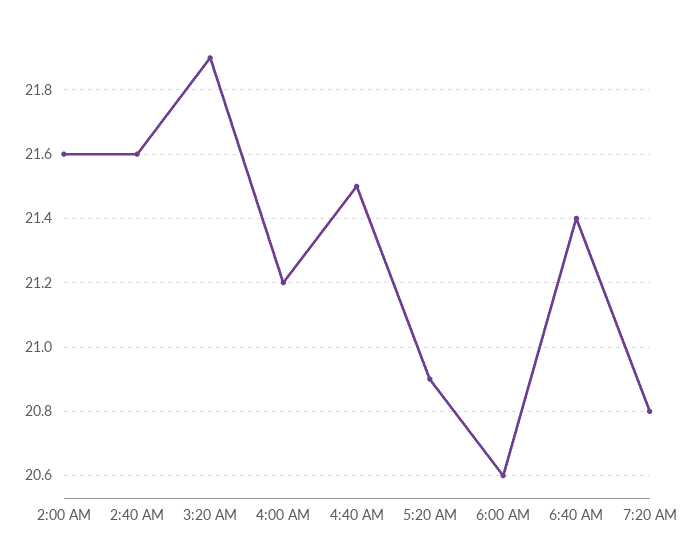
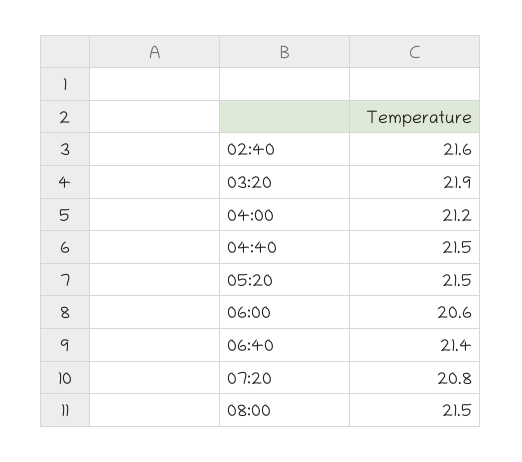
2:00 AM: 21.6 -> none
5:20 AM: 20.9 -> 21.5
08:00: none -> 21.5

